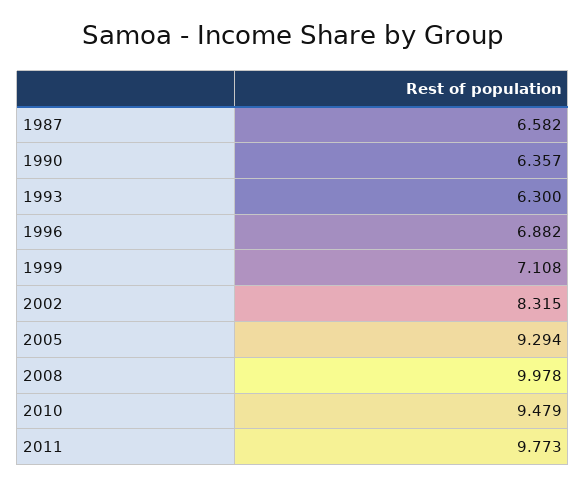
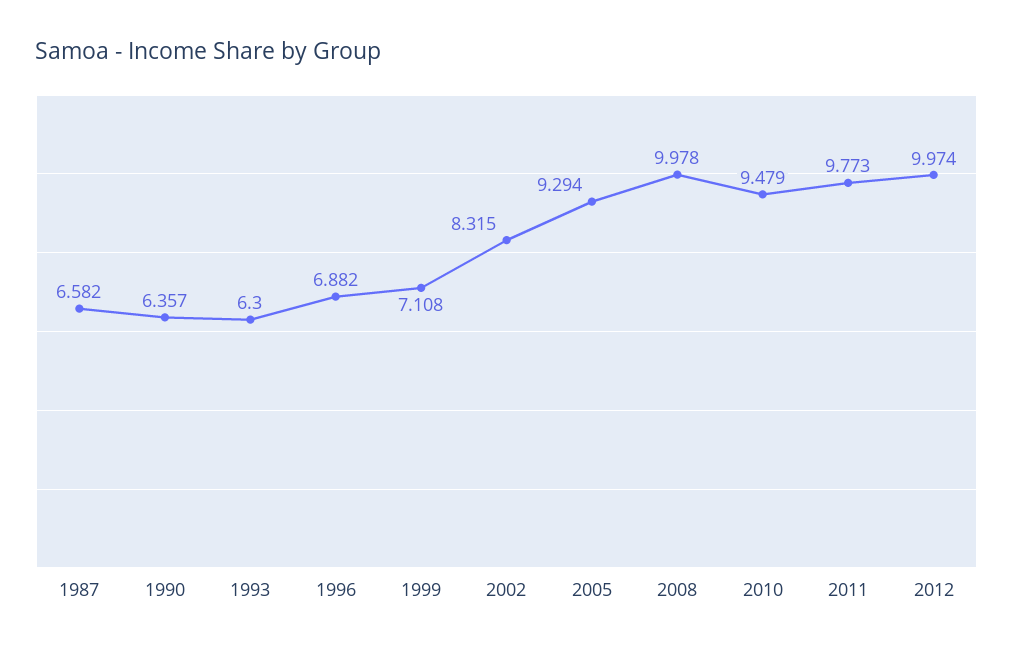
2012: none -> 9.974

